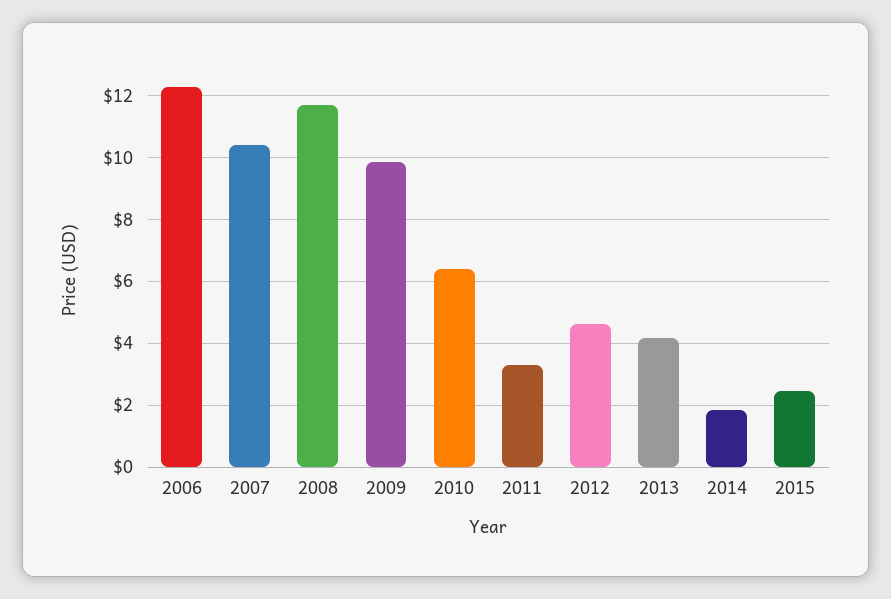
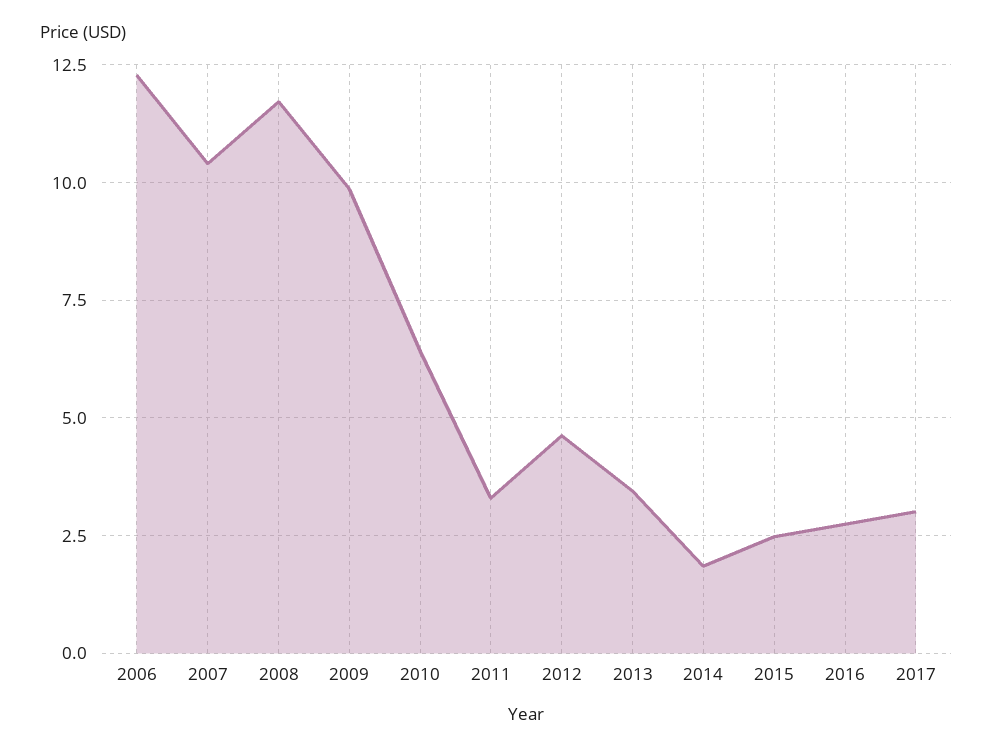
2013: 4.2 -> 3.5
2016: none -> 2.75
2017: none -> 3

